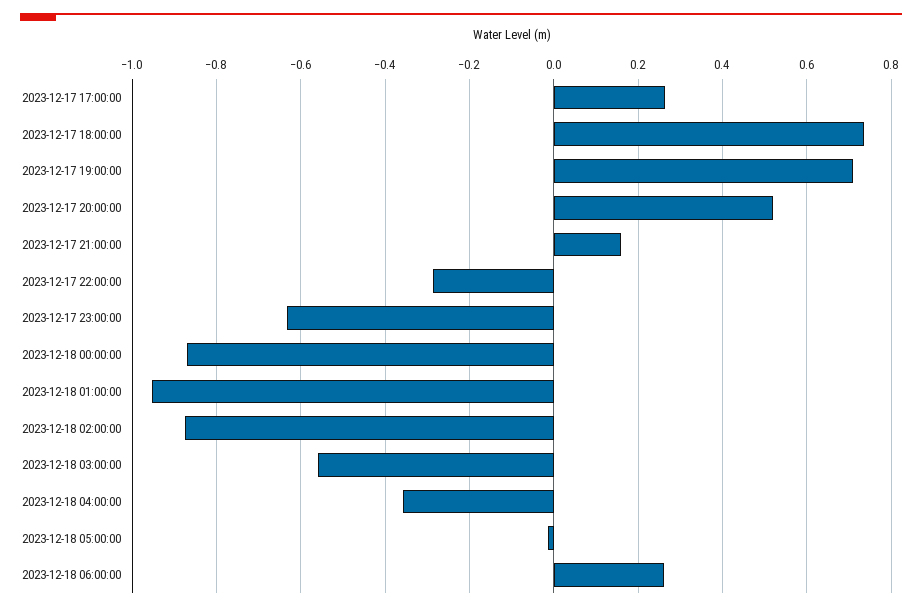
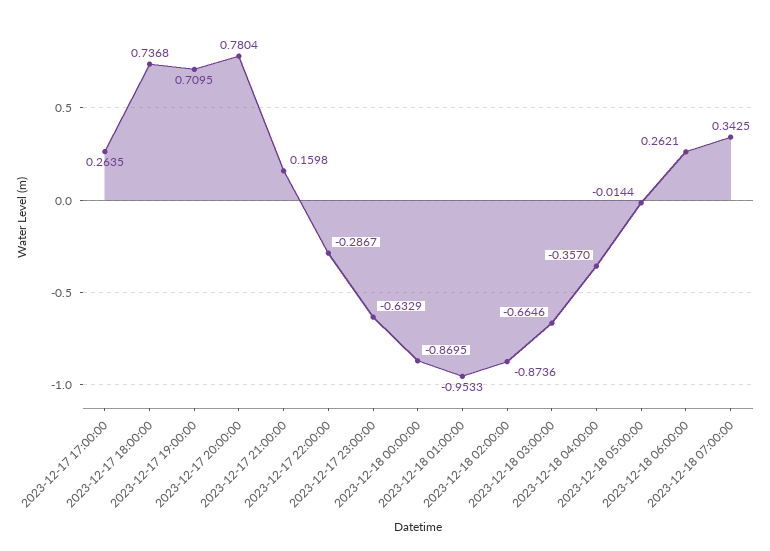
2023-12-17 20:00:00: 0.52 -> 0.7804
2023-12-18 03:00:00: -0.56 -> -0.6646
2023-12-18 07:00:00: none -> 0.3425

